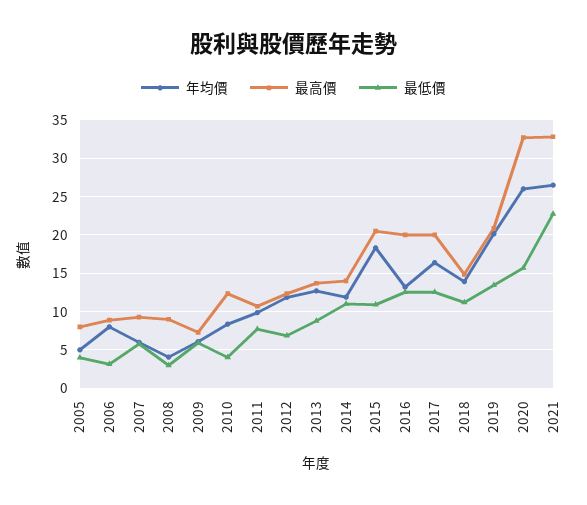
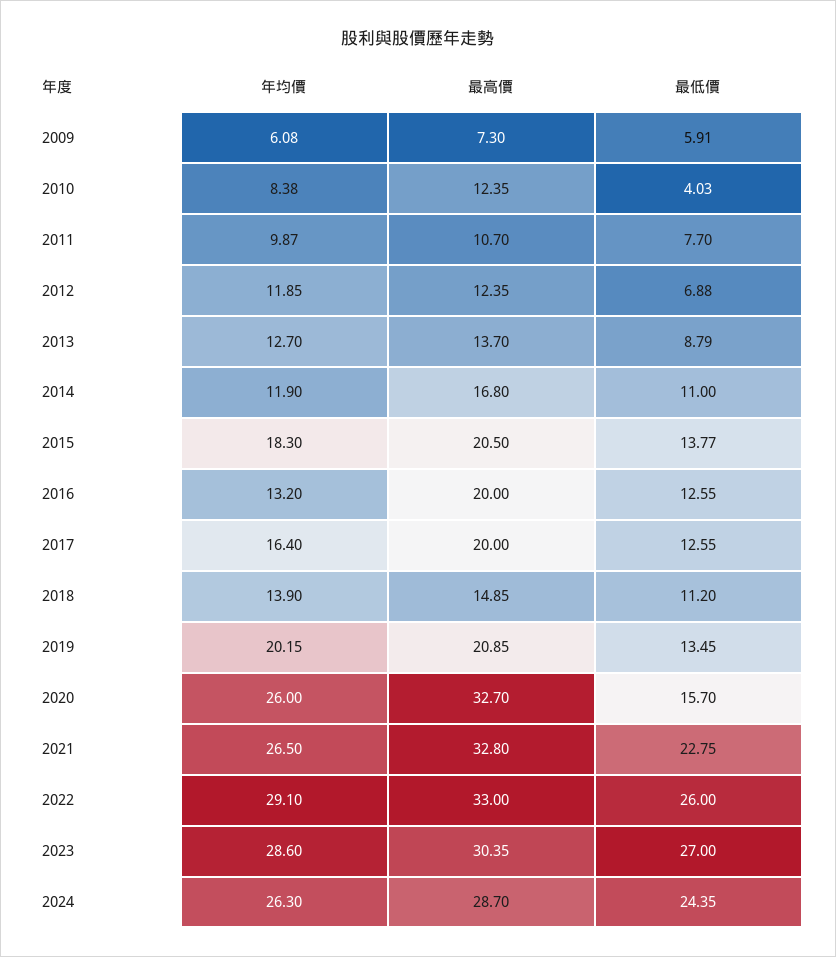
年均價, 2005: 5 -> none
最高價, 2005: 8 -> none
最低價, 2005: 4 -> none
年均價, 2006: 8 -> none
最高價, 2006: 9 -> none
最低價, 2006: 3 -> none
年均價, 2007: 6 -> none
最高價, 2007: 9 -> none
最低價, 2007: 6 -> none
年均價, 2008: 4 -> none
最高價, 2008: 9 -> none
最低價, 2008: 3 -> none
最高價, 2014: 14 -> 16.8
最低價, 2015: 11 -> 13.77
年均價, 2022: none -> 29.1
最高價, 2022: none -> 33
最低價, 2022: none -> 26
年均價, 2023: none -> 28.6
最高價, 2023: none -> 30.35
最低價, 2023: none -> 27
年均價, 2024: none -> 26.3
最高價, 2024: none -> 28.7
最低價, 2024: none -> 24.35

